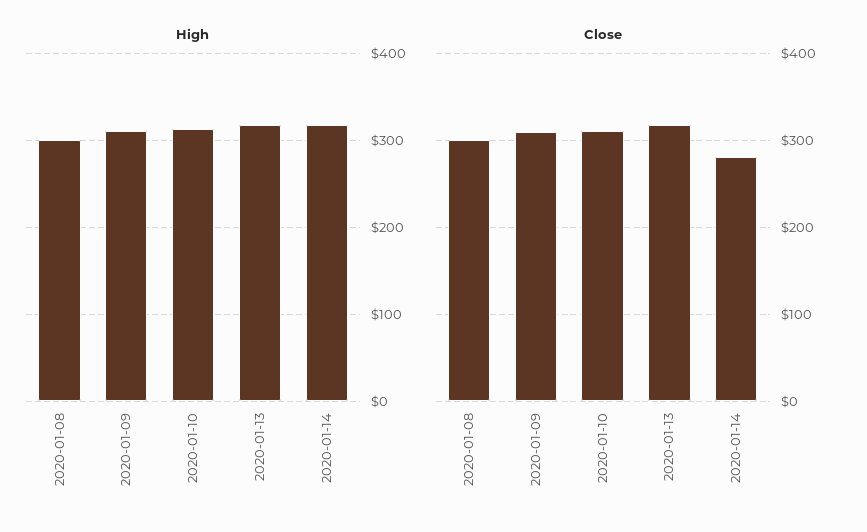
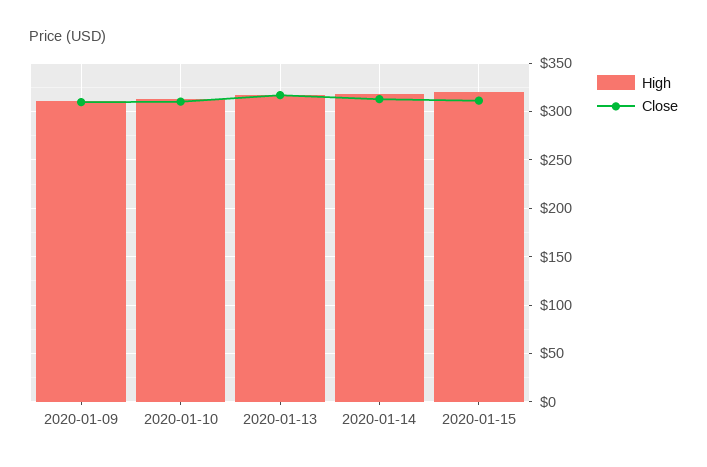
High, 2020-01-08: 300 -> none
Close, 2020-01-08: 300 -> none
Close, 2020-01-14: 280 -> 310
High, 2020-01-15: none -> 320
Close, 2020-01-15: none -> 310

